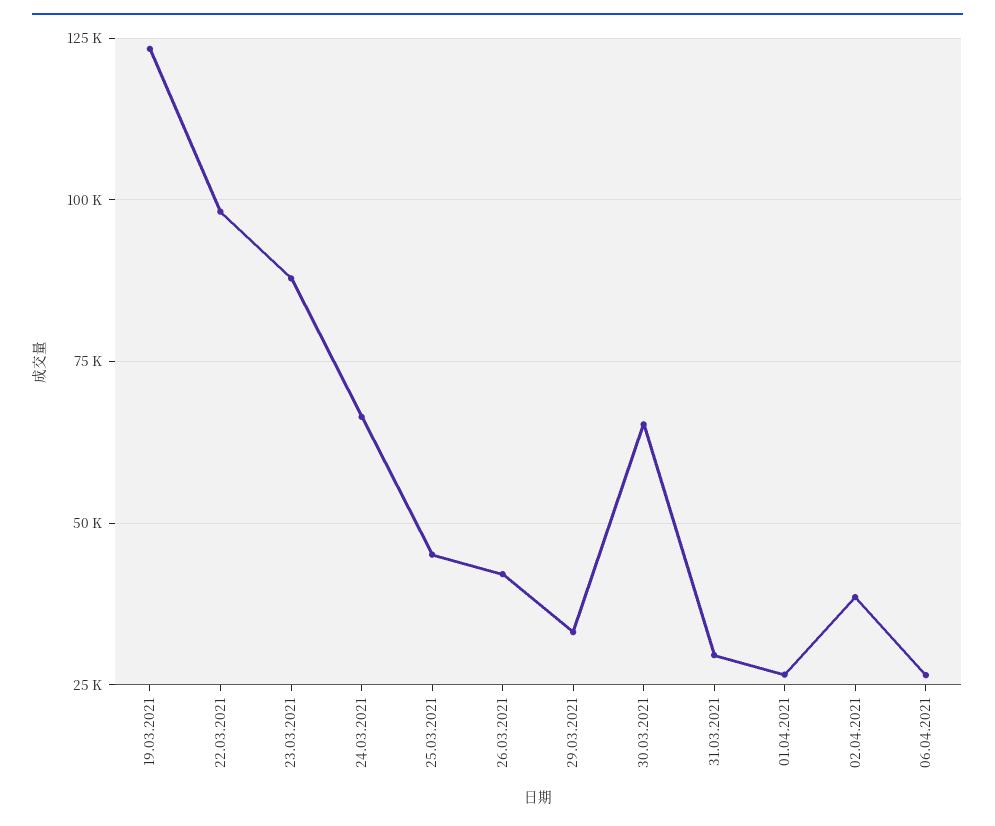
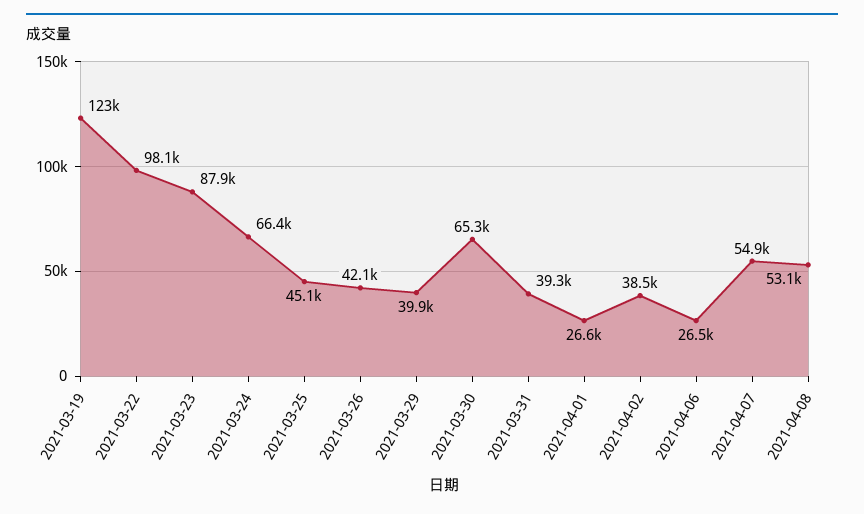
29.03.2021: 32500 -> 39900
31.03.2021: 30000 -> 39300
2021-04-07: none -> 54900
2021-04-08: none -> 53100

